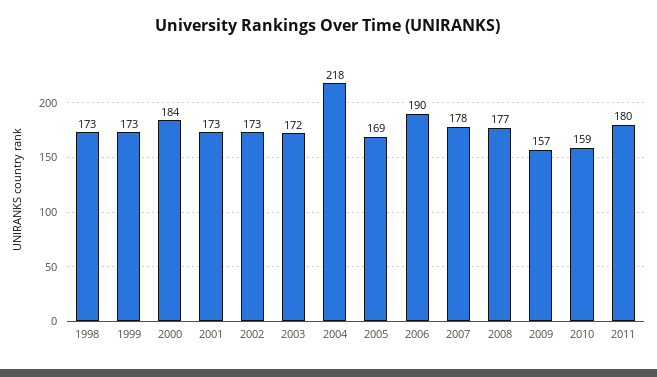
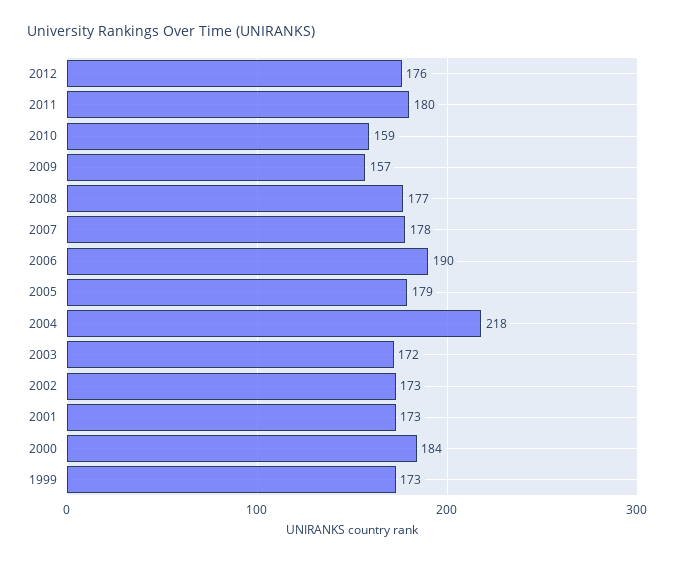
1998: 173 -> none
2005: 169 -> 179
2012: none -> 176

